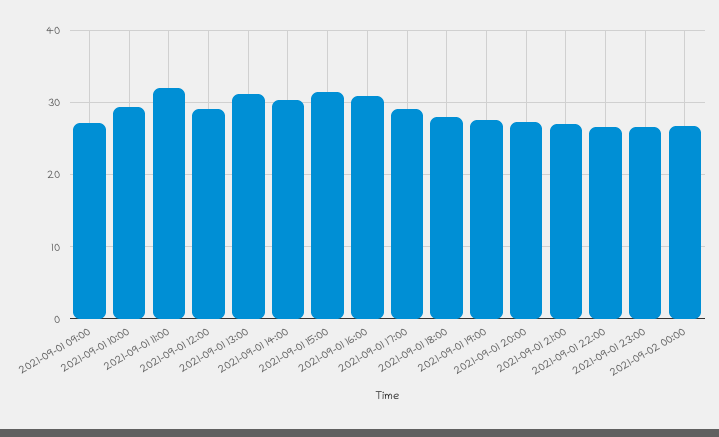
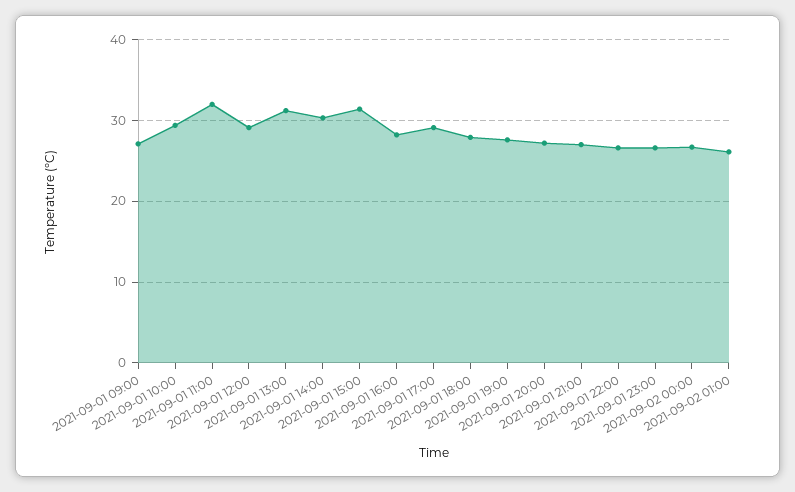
2021-09-01 16:00: 31 -> 28
2021-09-02 01:00: none -> 26

